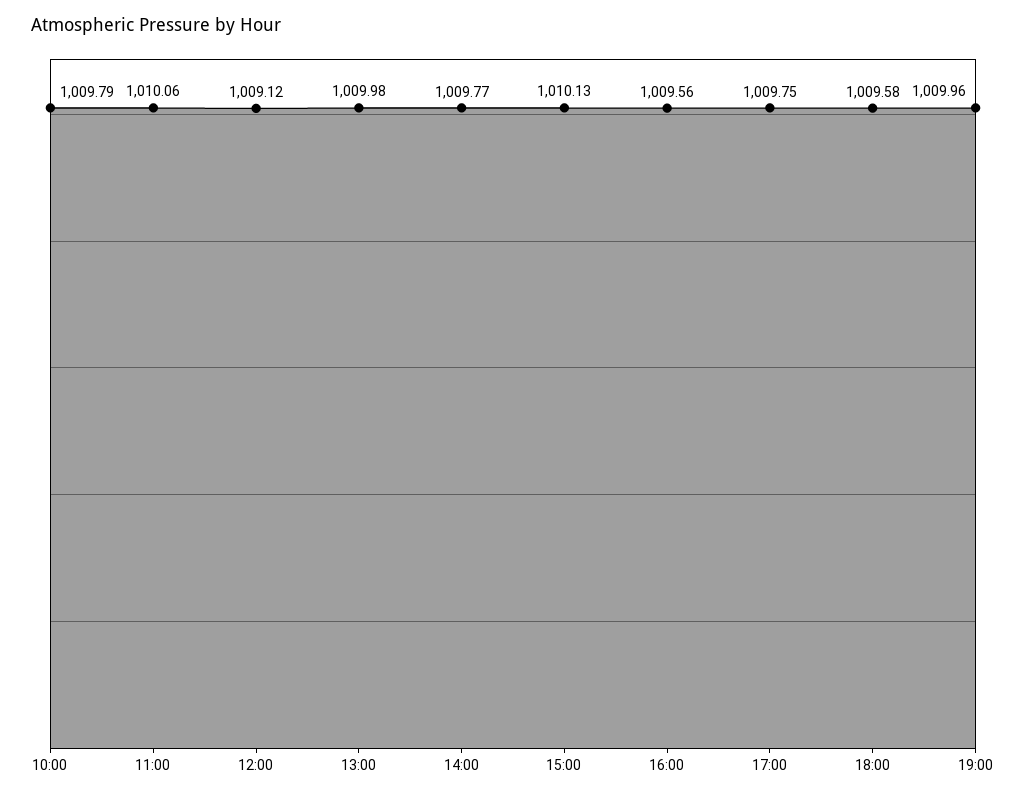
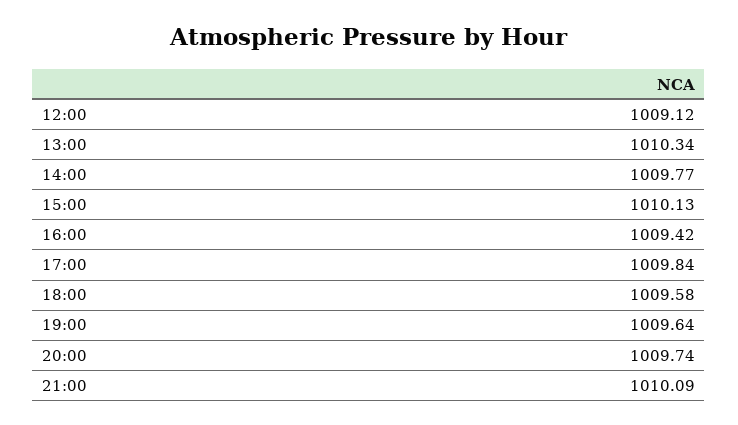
10:00: 1009.79 -> none
11:00: 1010.06 -> none
13:00: 1009.98 -> 1010.34
16:00: 1009.56 -> 1009.42
17:00: 1009.75 -> 1009.84
19:00: 1009.96 -> 1009.64
20:00: none -> 1009.74
21:00: none -> 1010.09

